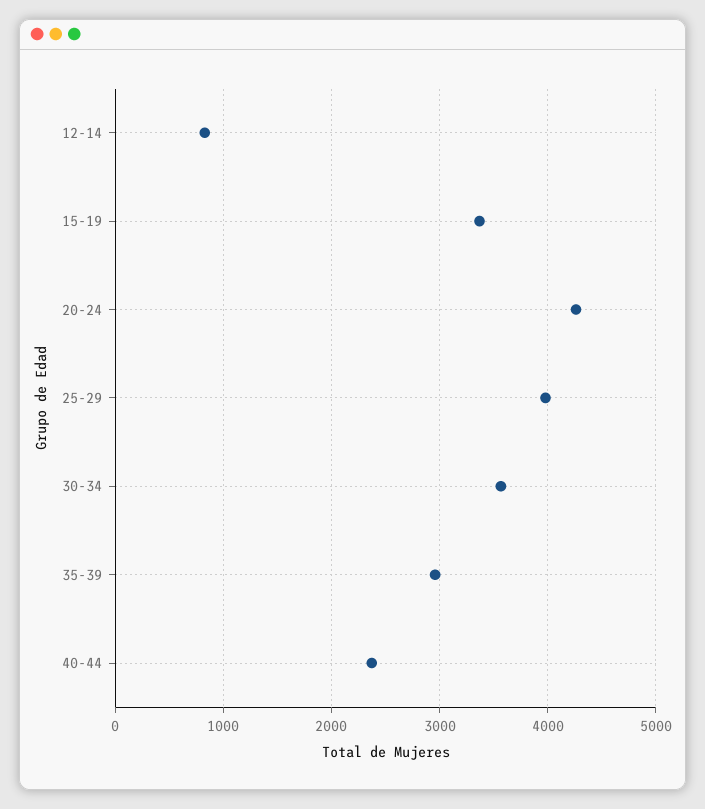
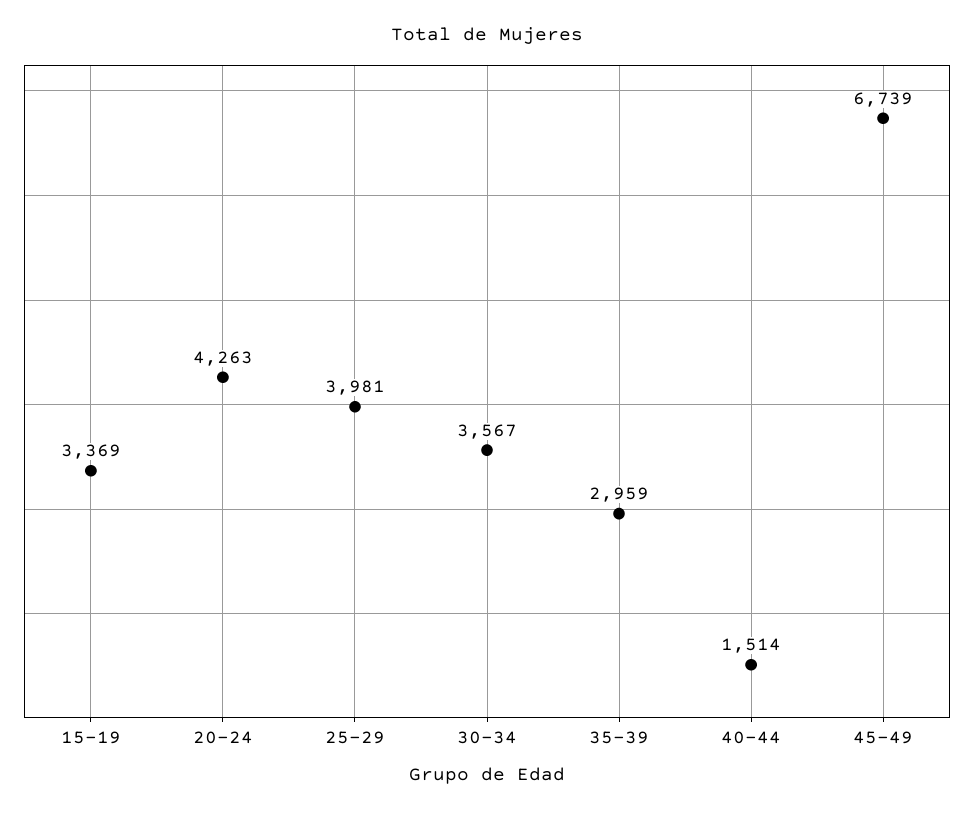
12-14: 800 -> none
40-44: 2400 -> 1514
45-49: none -> 6739

